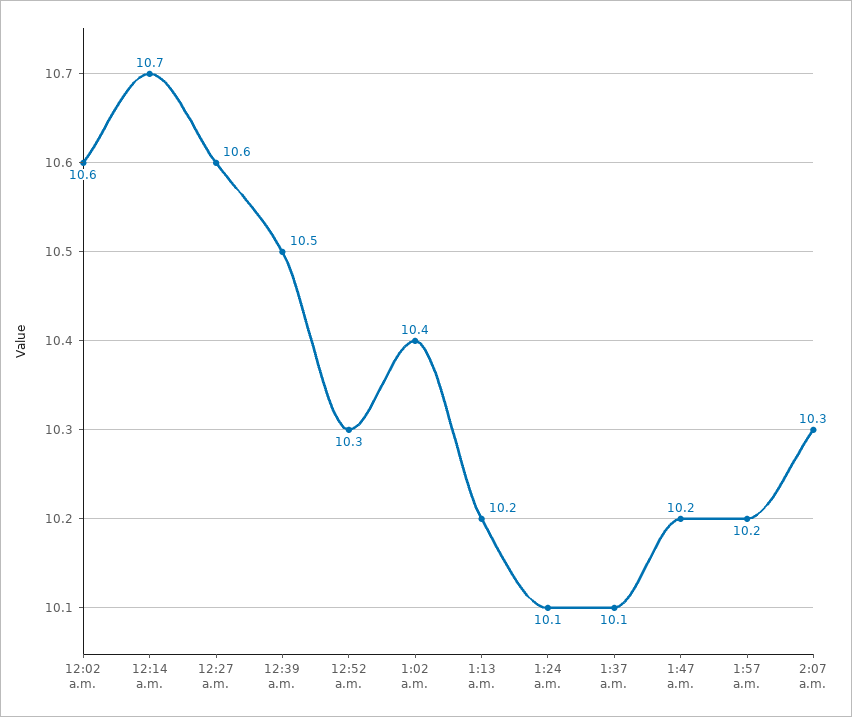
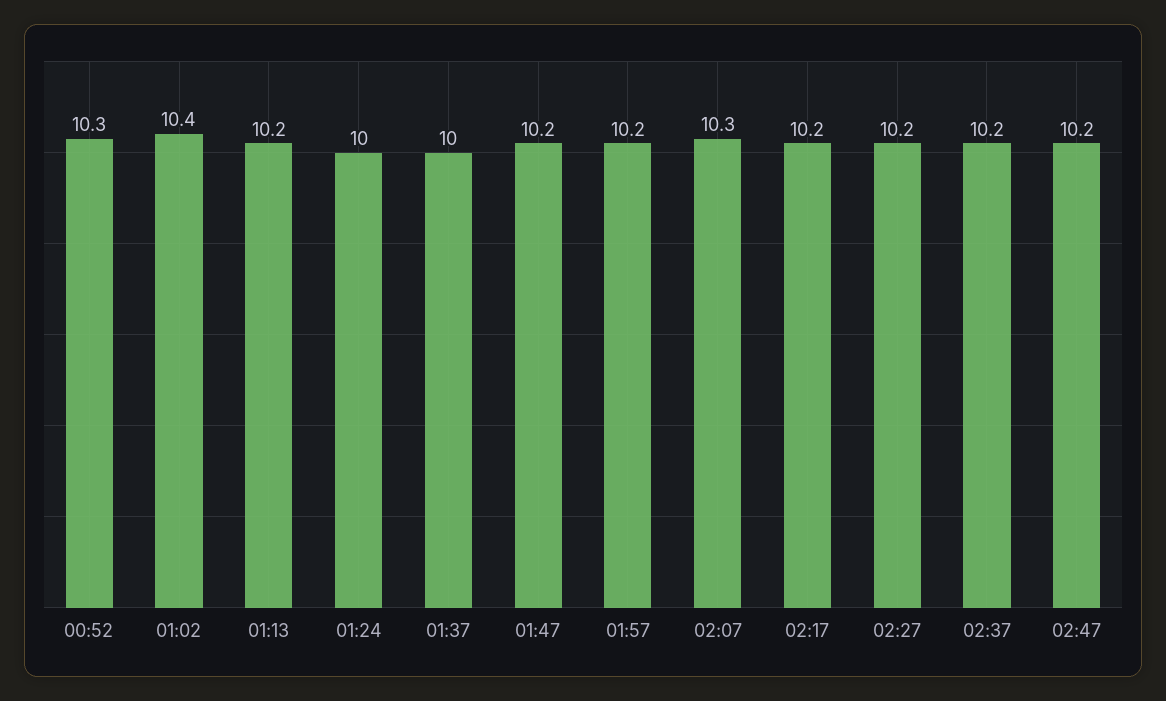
12:02 a.m.: 10.6 -> none
12:14 a.m.: 10.7 -> none
12:27 a.m.: 10.6 -> none
12:39 a.m.: 10.5 -> none
1:24 a.m.: 10.1 -> 10
1:37 a.m.: 10.1 -> 10
02:17: none -> 10.2
02:27: none -> 10.2
02:37: none -> 10.2
02:47: none -> 10.2

